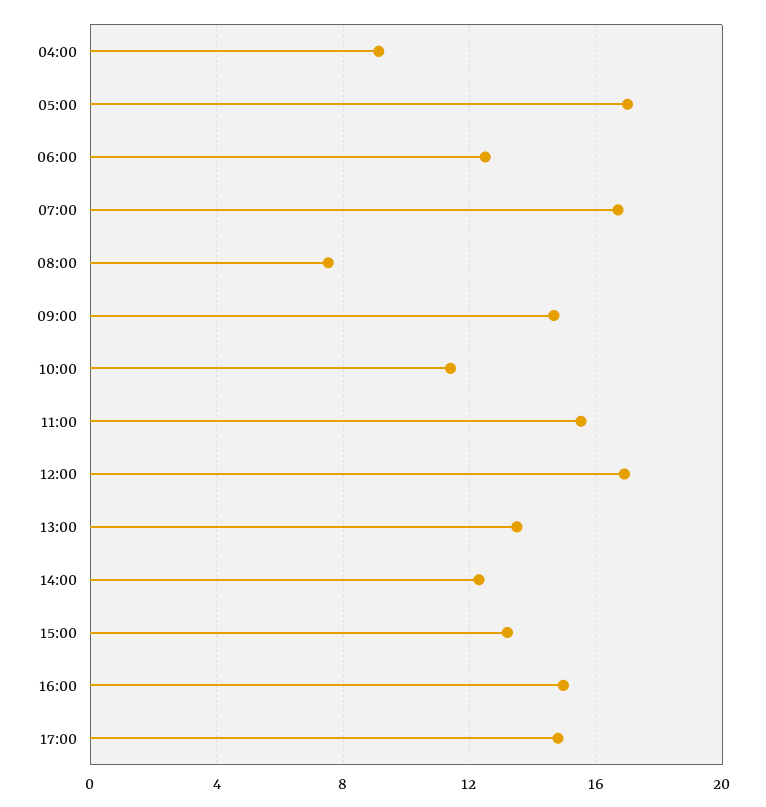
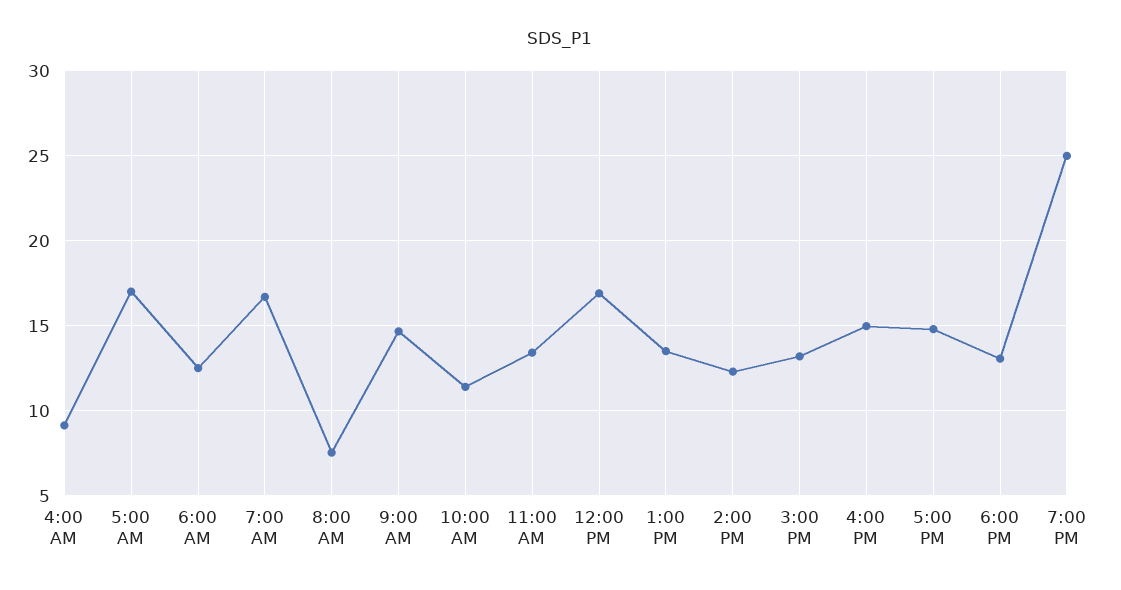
11:00: 15.5 -> 13.5
6:00 PM: none -> 13
7:00 PM: none -> 25

